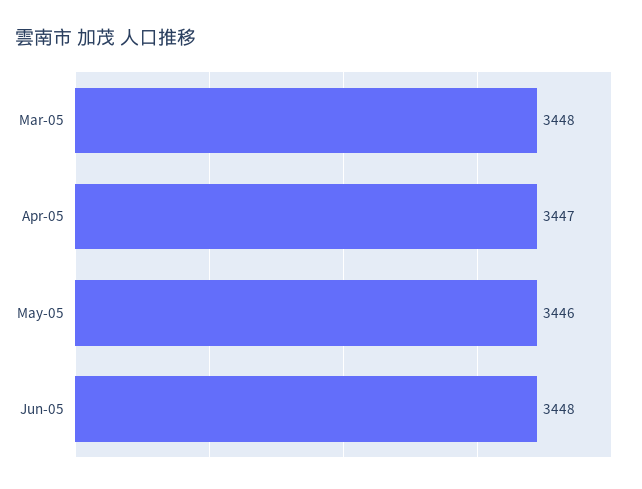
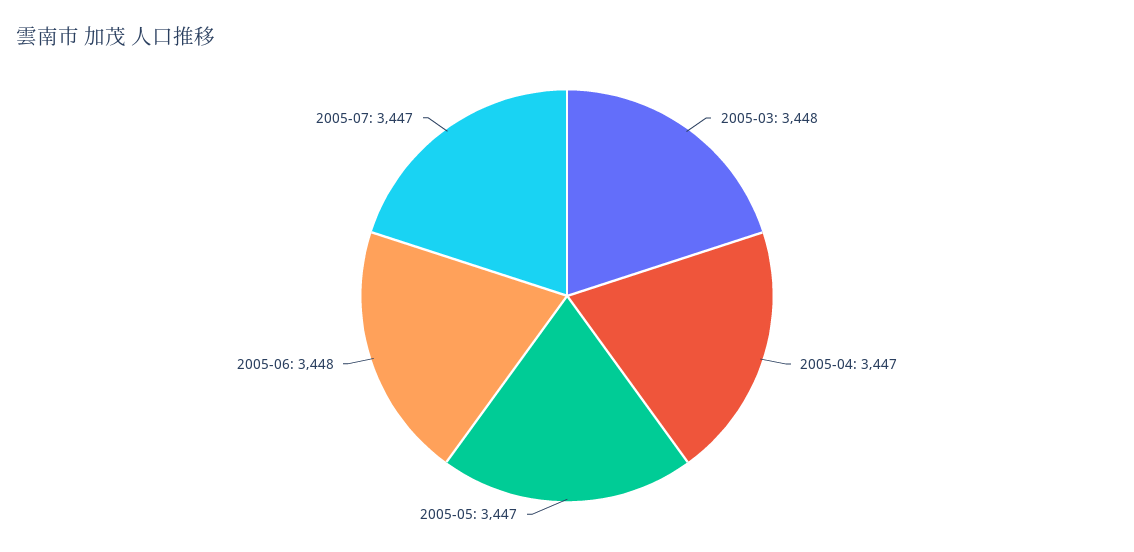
May-05: 3446 -> 3447
2005-07: none -> 3447

